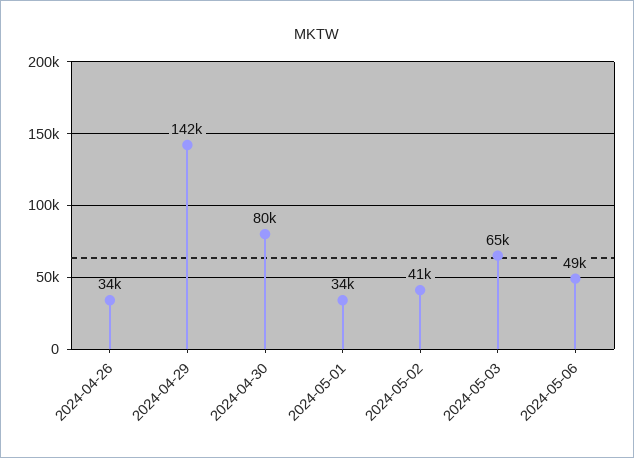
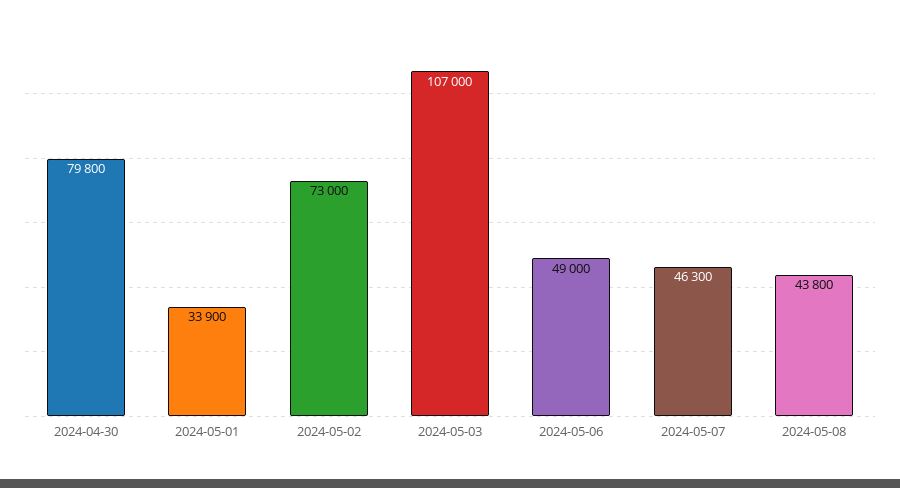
2024-04-26: 34000 -> none
2024-04-29: 142000 -> none
2024-05-02: 41000 -> 73000
2024-05-03: 65000 -> 107000
2024-05-07: none -> 46300
2024-05-08: none -> 43800

